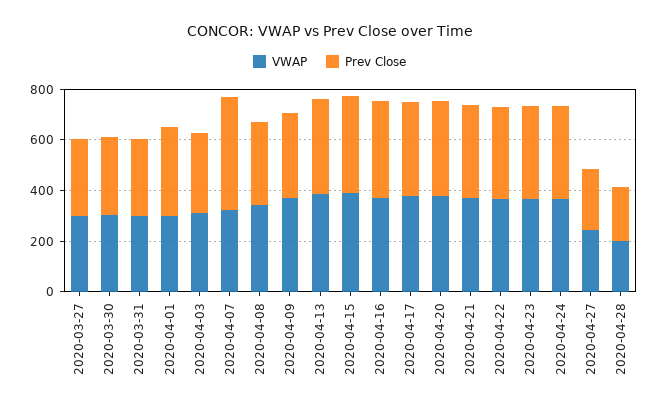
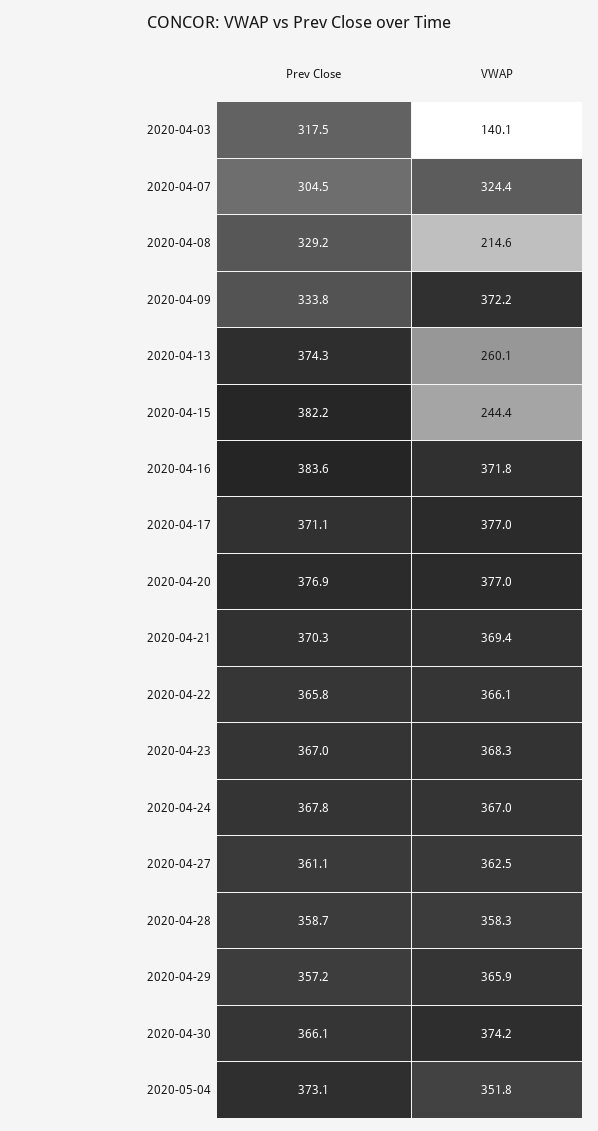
VWAP, 2020-03-27: 300 -> none
Prev Close, 2020-03-27: 300 -> none
VWAP, 2020-03-30: 300 -> none
Prev Close, 2020-03-30: 300 -> none
VWAP, 2020-03-31: 300 -> none
Prev Close, 2020-03-31: 300 -> none
VWAP, 2020-04-01: 300 -> none
Prev Close, 2020-04-01: 350 -> none
VWAP, 2020-04-03: 300 -> 140.1
Prev Close, 2020-04-07: 450 -> 304.5
VWAP, 2020-04-08: 350 -> 214.6
VWAP, 2020-04-13: 400 -> 260.1
VWAP, 2020-04-15: 400 -> 244.4
VWAP, 2020-04-27: 250 -> 362.5
Prev Close, 2020-04-27: 250 -> 361.1
VWAP, 2020-04-28: 200 -> 358.3
Prev Close, 2020-04-28: 200 -> 358.7
Prev Close, 2020-04-29: none -> 357.2
VWAP, 2020-04-29: none -> 365.9
Prev Close, 2020-04-30: none -> 366.1
VWAP, 2020-04-30: none -> 374.2
Prev Close, 2020-05-04: none -> 373.1
VWAP, 2020-05-04: none -> 351.8

